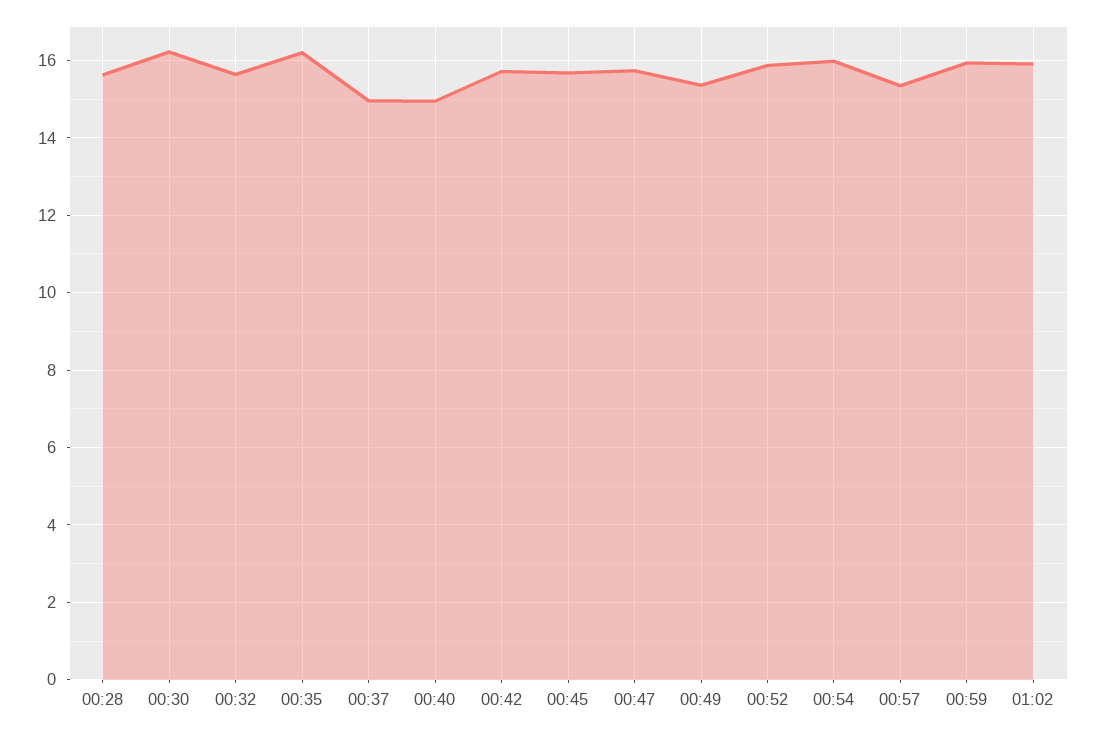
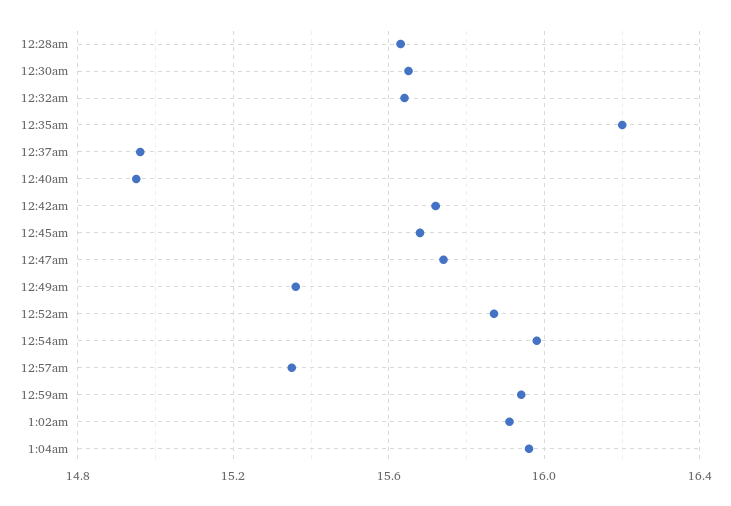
00:30: 16.2 -> 15.65
1:04am: none -> 15.95

